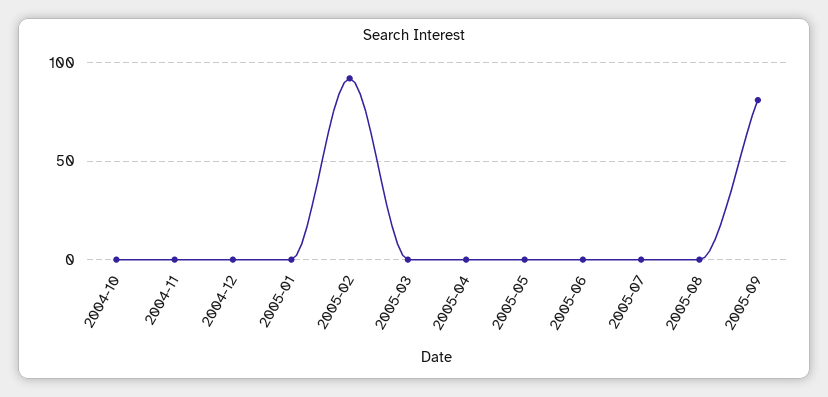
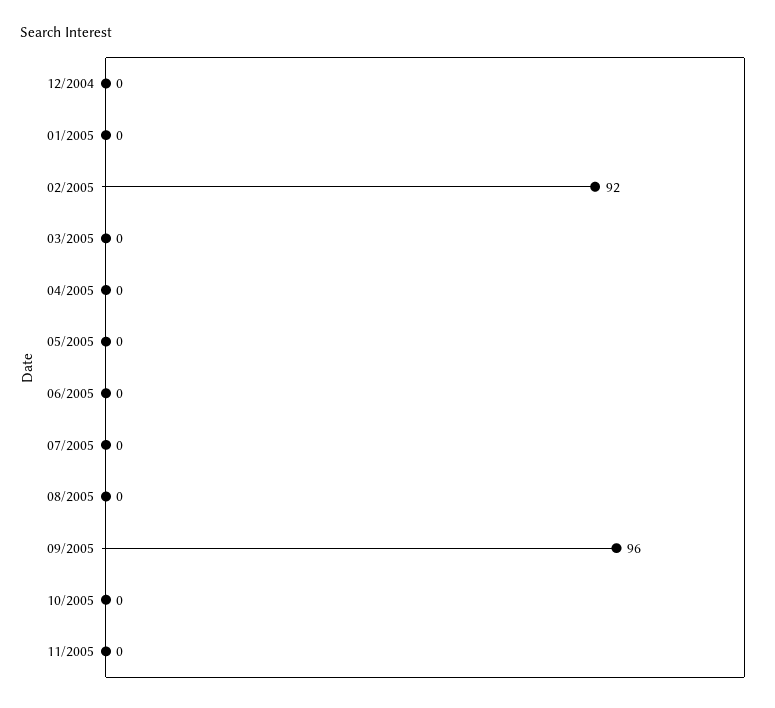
2004-10: 0 -> none
2004-11: 0 -> none
2005-09: 80 -> 96
10/2005: none -> 0
11/2005: none -> 0

